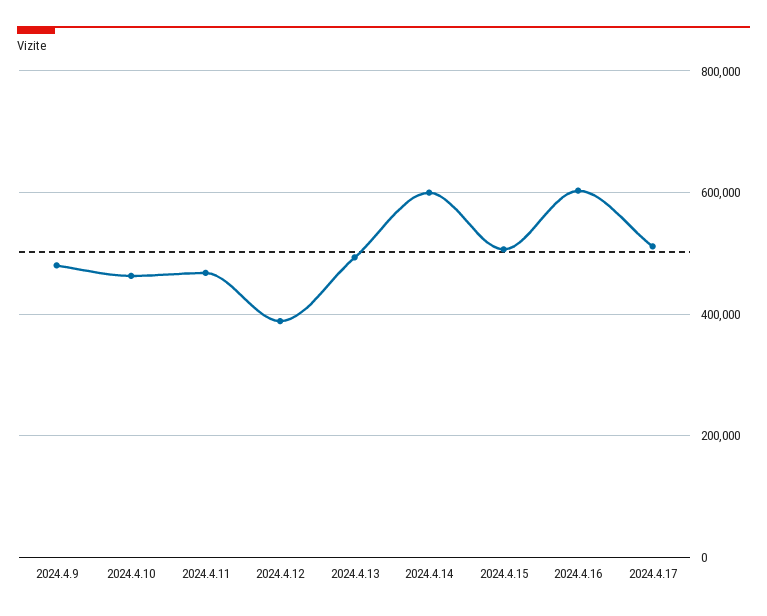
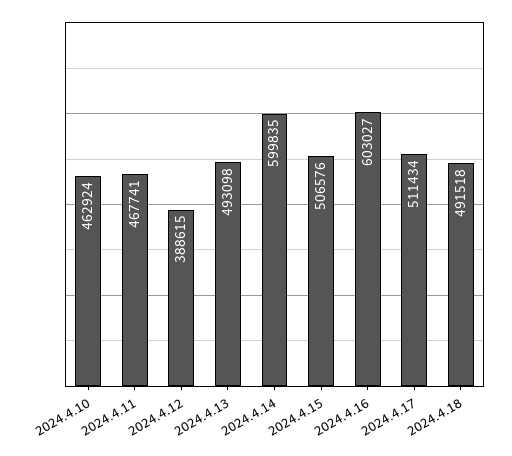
2024.4.9: 480000 -> none
2024.4.18: none -> 491518

